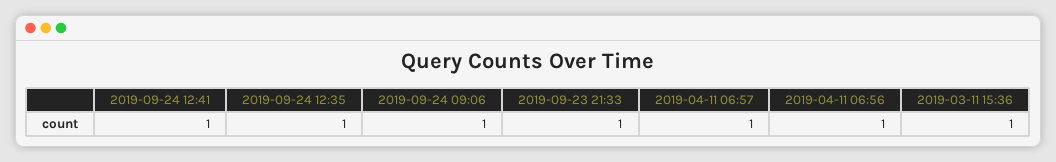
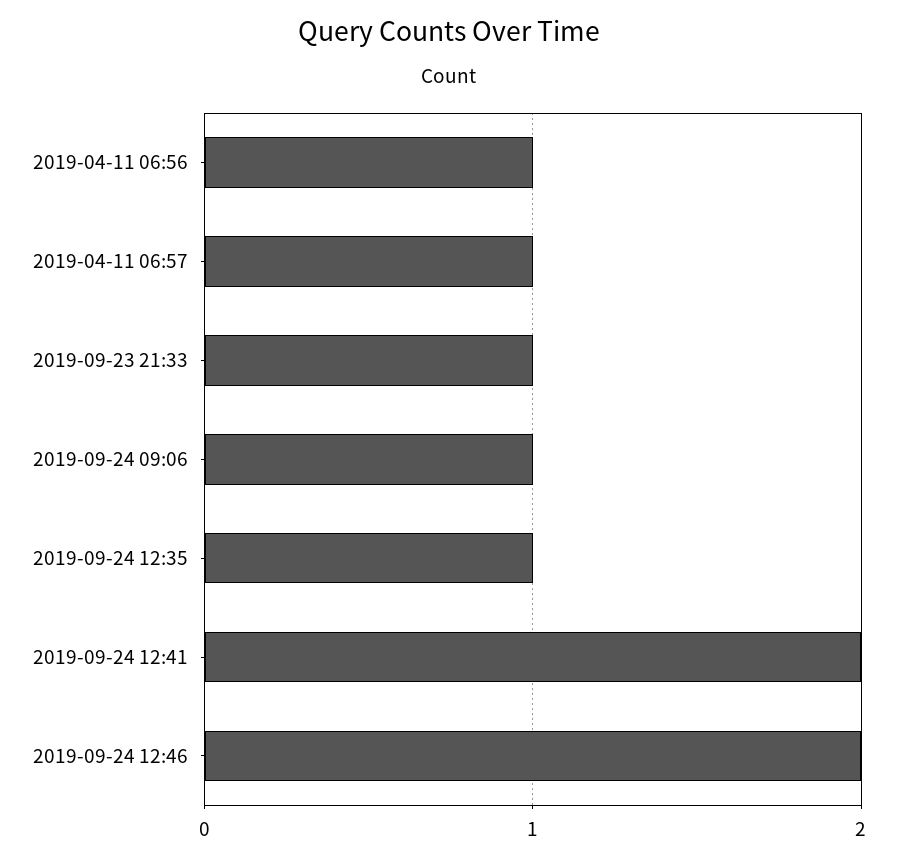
2019-09-24 12:41: 1 -> 2
2019-03-11 15:36: 1 -> none
2019-09-24 12:46: none -> 2

